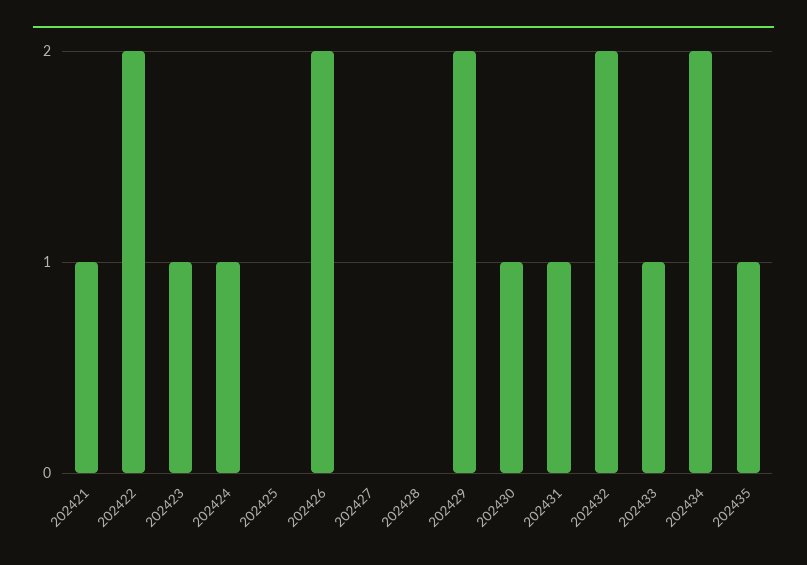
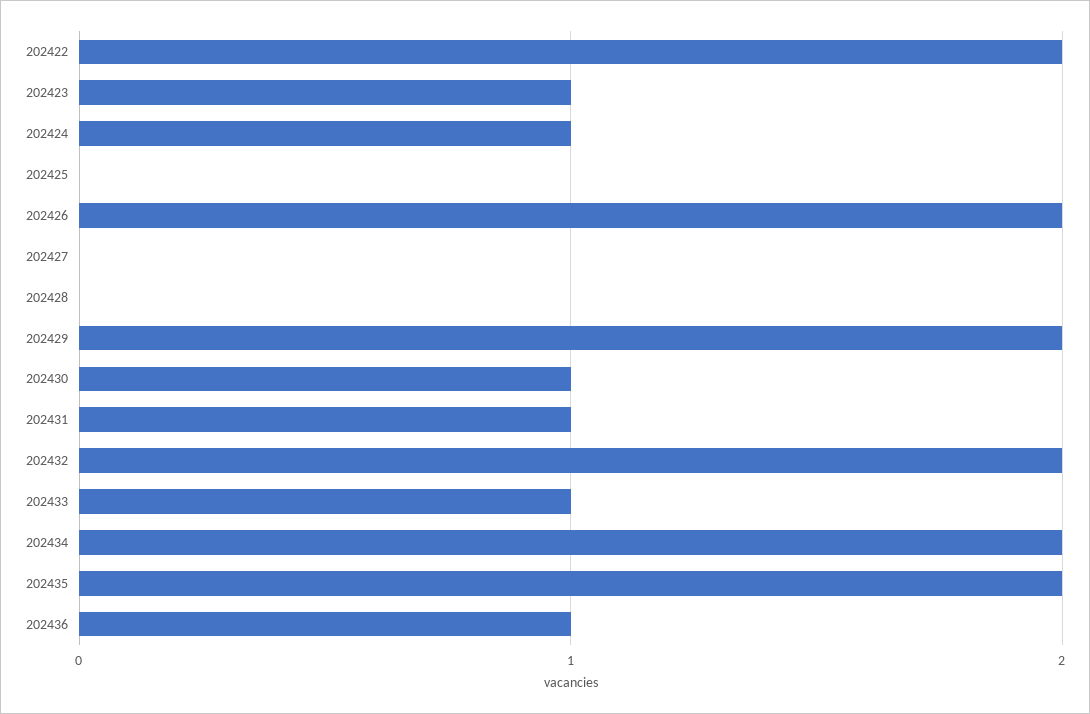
202421: 1 -> none
202435: 1 -> 2
202436: none -> 1

